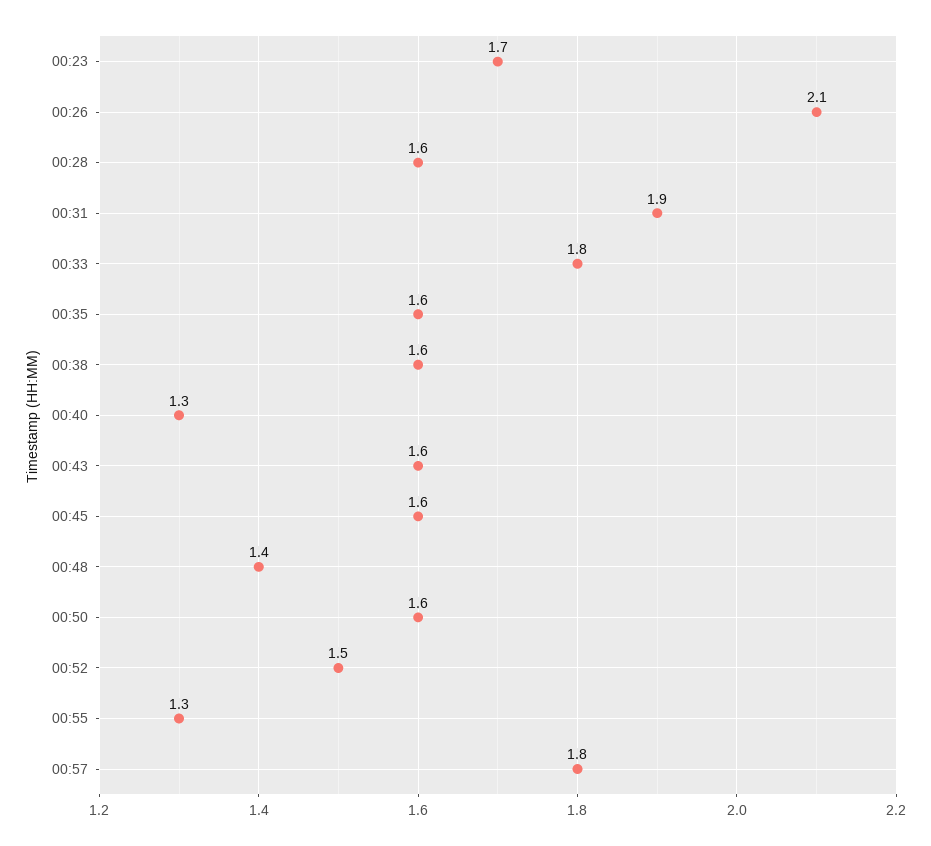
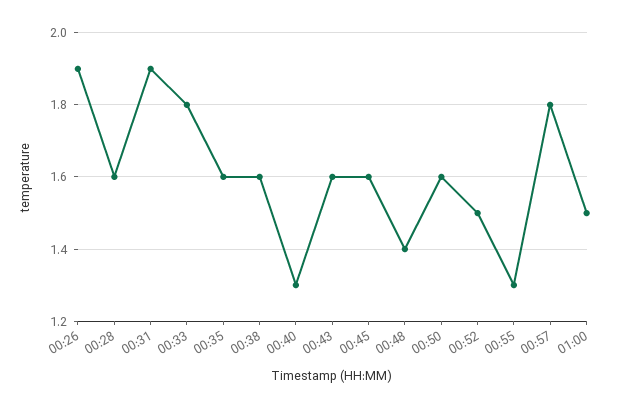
00:23: 1.7 -> none
00:26: 2.1 -> 1.9
01:00: none -> 1.5

